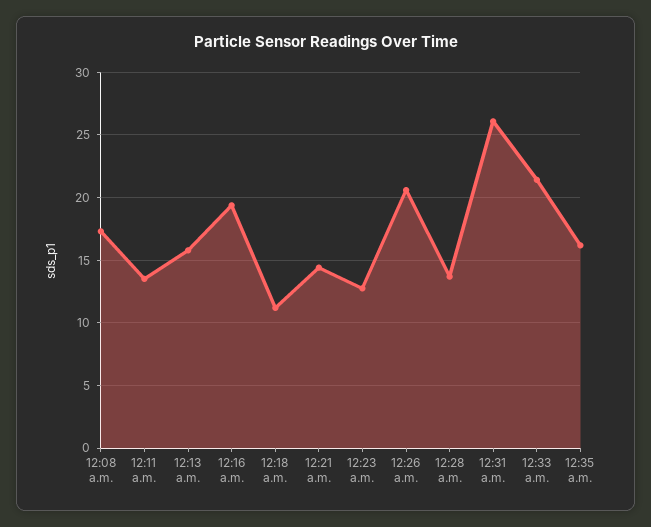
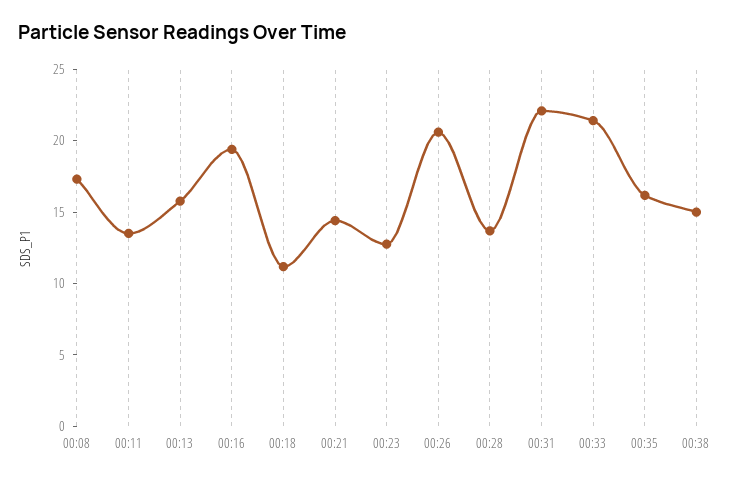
12:31 a.m.: 26 -> 22
00:38: none -> 15

